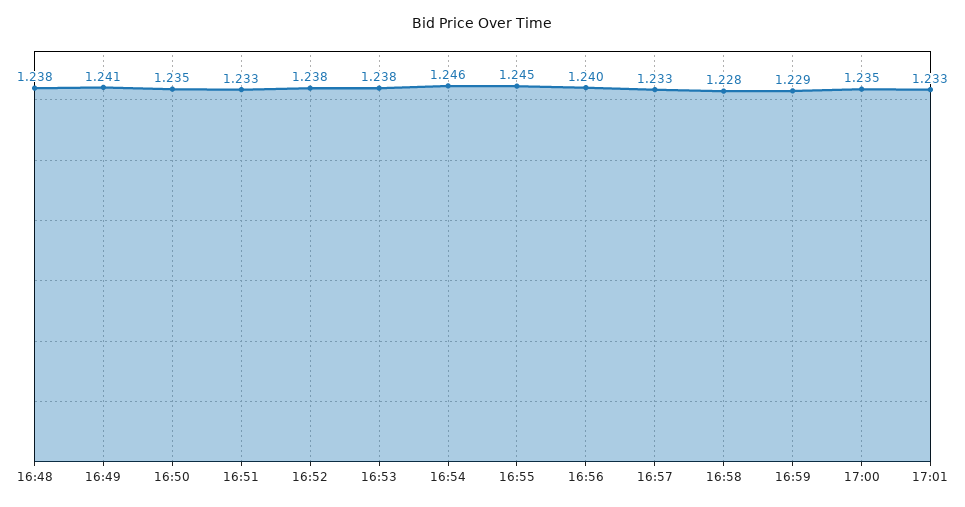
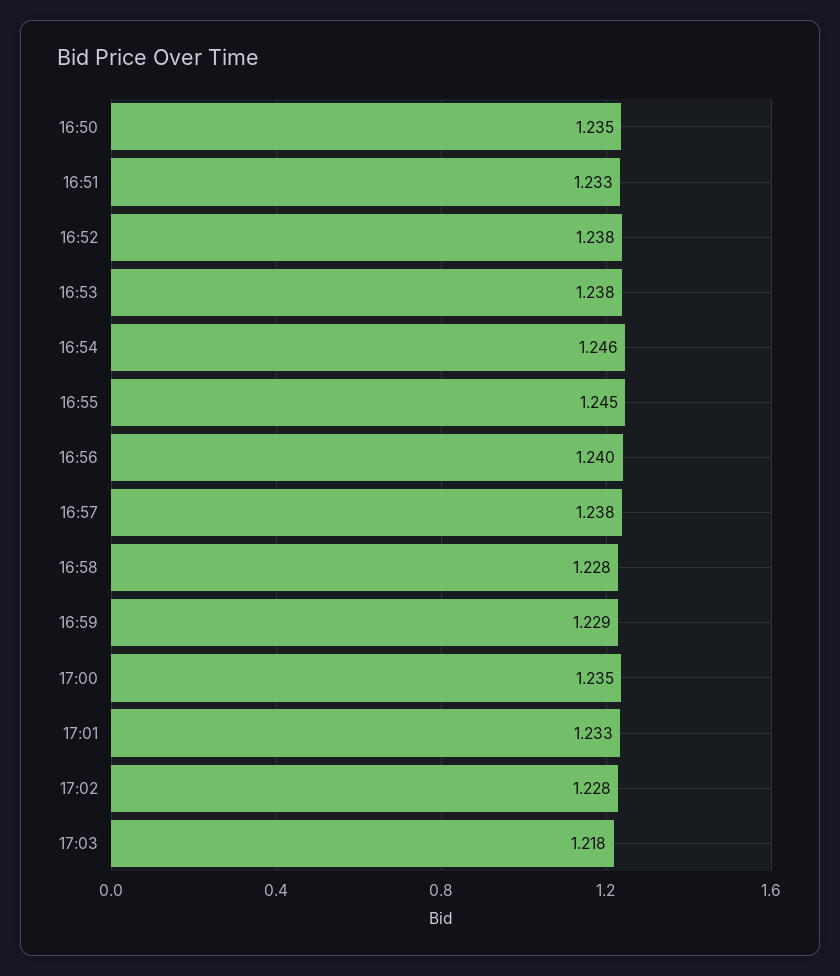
16:48: 1.238 -> none
16:49: 1.241 -> none
16:57: 1.233 -> 1.238
17:02: none -> 1.228
17:03: none -> 1.218

